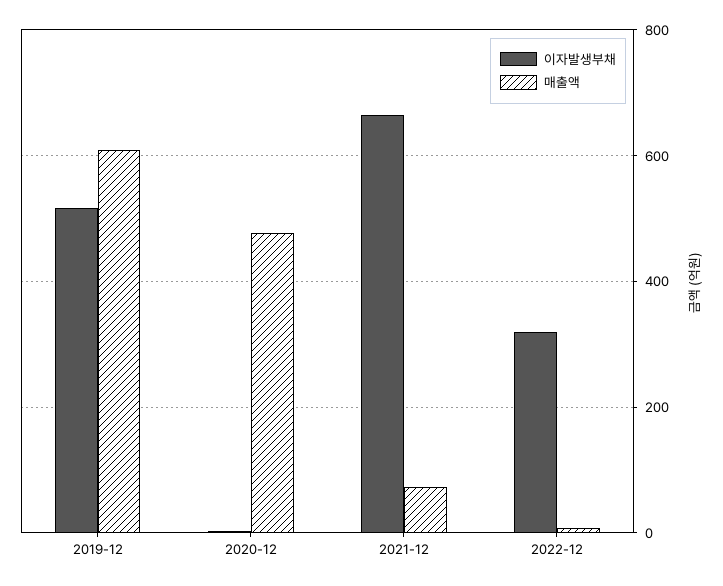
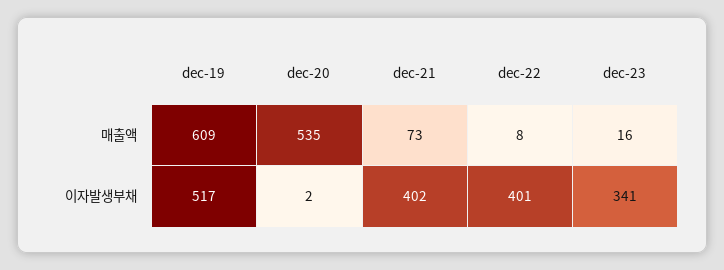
매출액, 2020-12: 480 -> 535
이자발생부채, 2021-12: 660 -> 402
이자발생부채, 2022-12: 320 -> 401
매출액, dec-23: none -> 16
이자발생부채, dec-23: none -> 341

